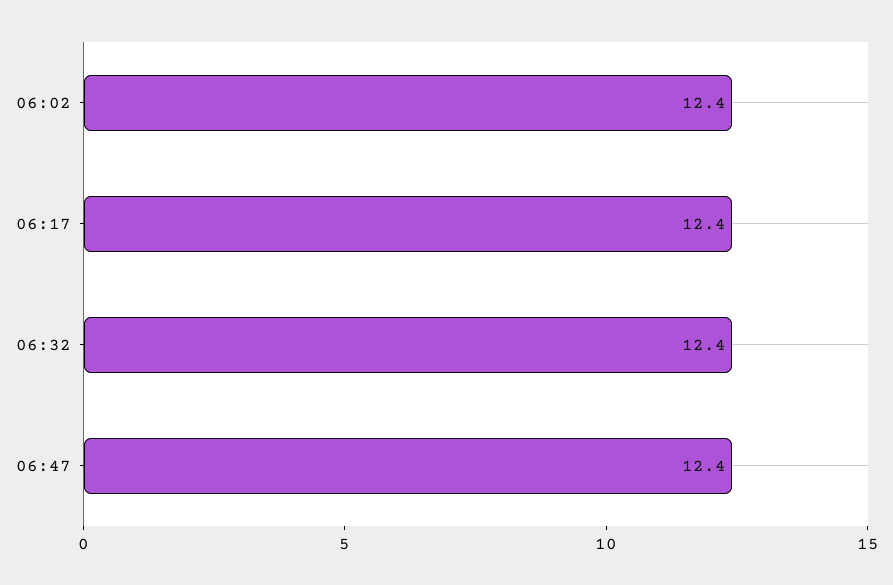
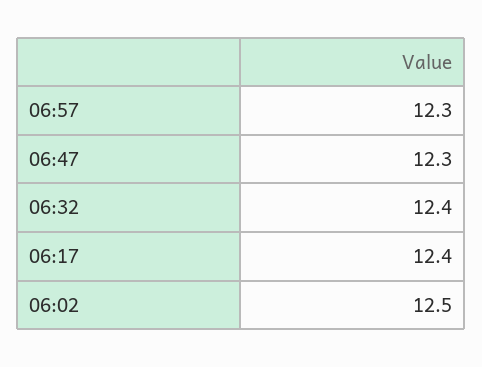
06:02: 12.4 -> 12.5
06:47: 12.4 -> 12.3
06:57: none -> 12.3

